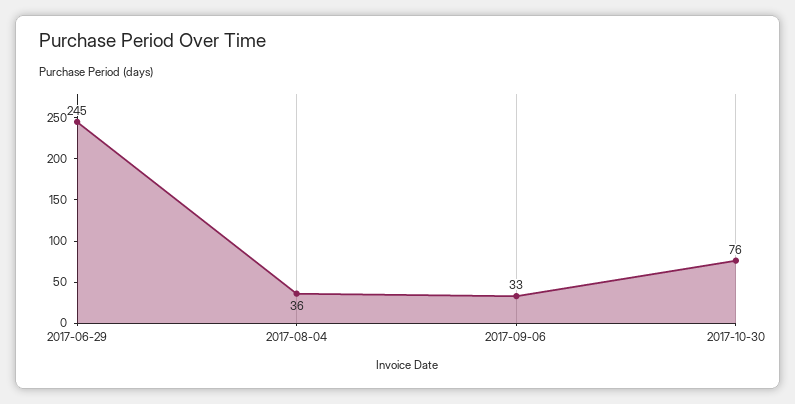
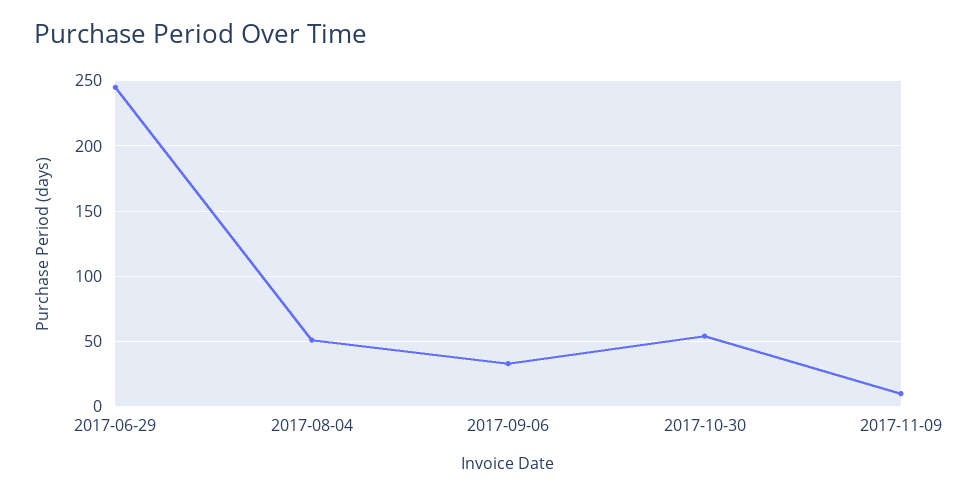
2017-08-04: 36 -> 50
2017-10-30: 76 -> 55
2017-11-09: none -> 10

